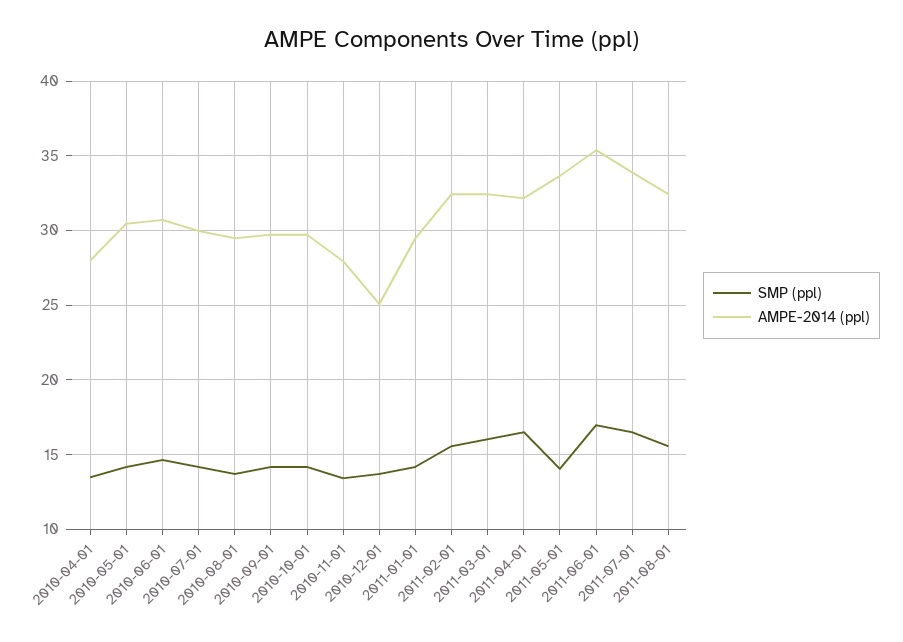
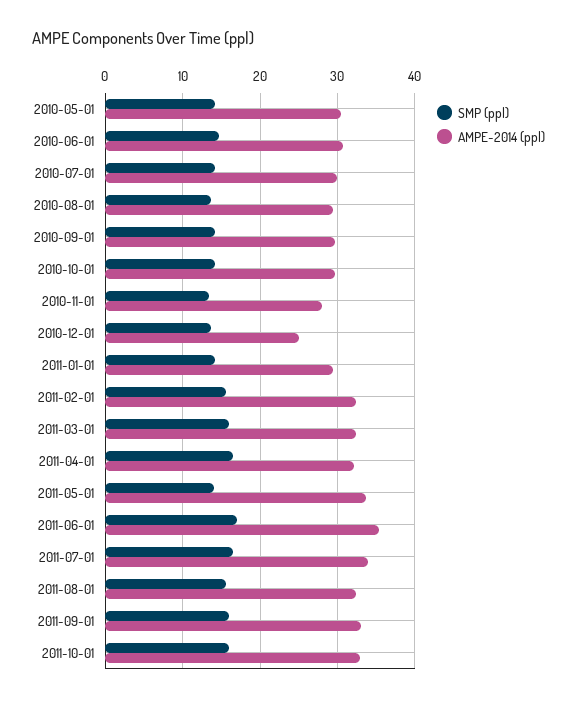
SMP (ppl), 2010-04-01: 13.5 -> none
AMPE-2014 (ppl), 2010-04-01: 28 -> none
SMP (ppl), 2011-09-01: none -> 16
AMPE-2014 (ppl), 2011-09-01: none -> 33
SMP (ppl), 2011-10-01: none -> 16
AMPE-2014 (ppl), 2011-10-01: none -> 33

